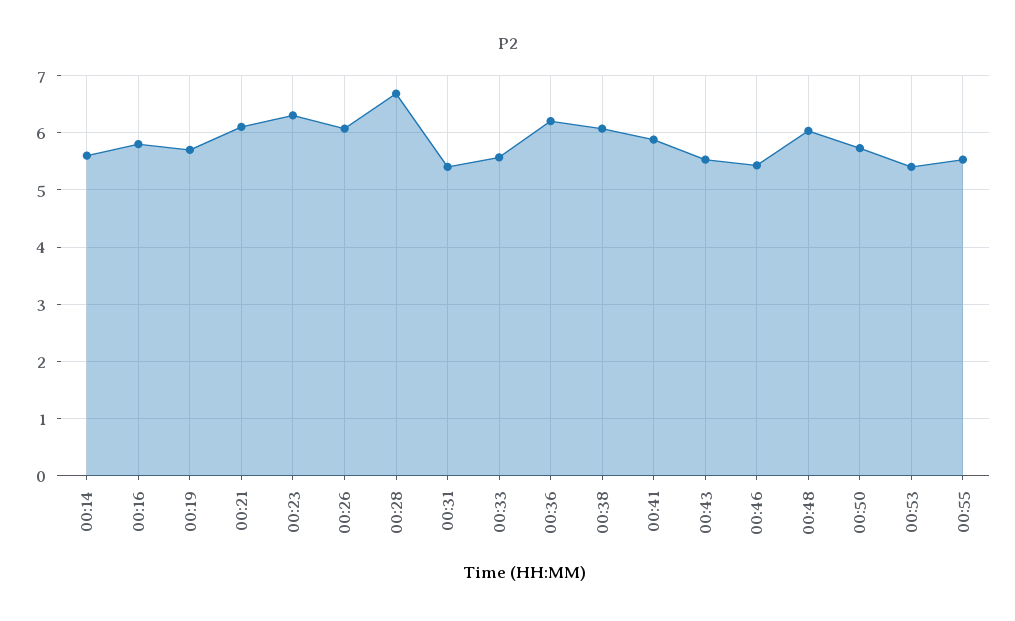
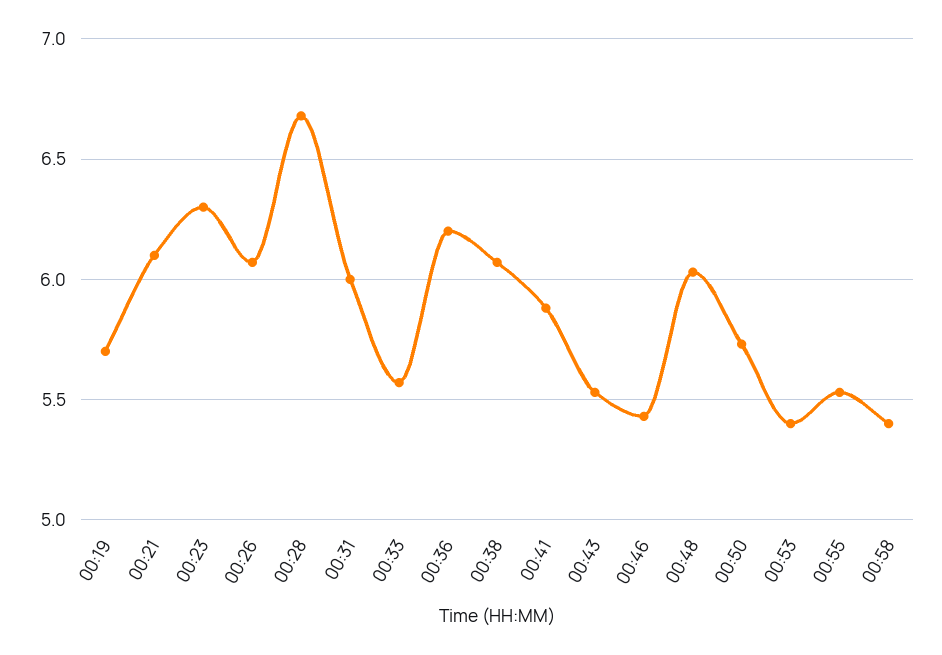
00:14: 5.6 -> none
00:16: 5.8 -> none
00:31: 5.4 -> 6
00:58: none -> 5.4

